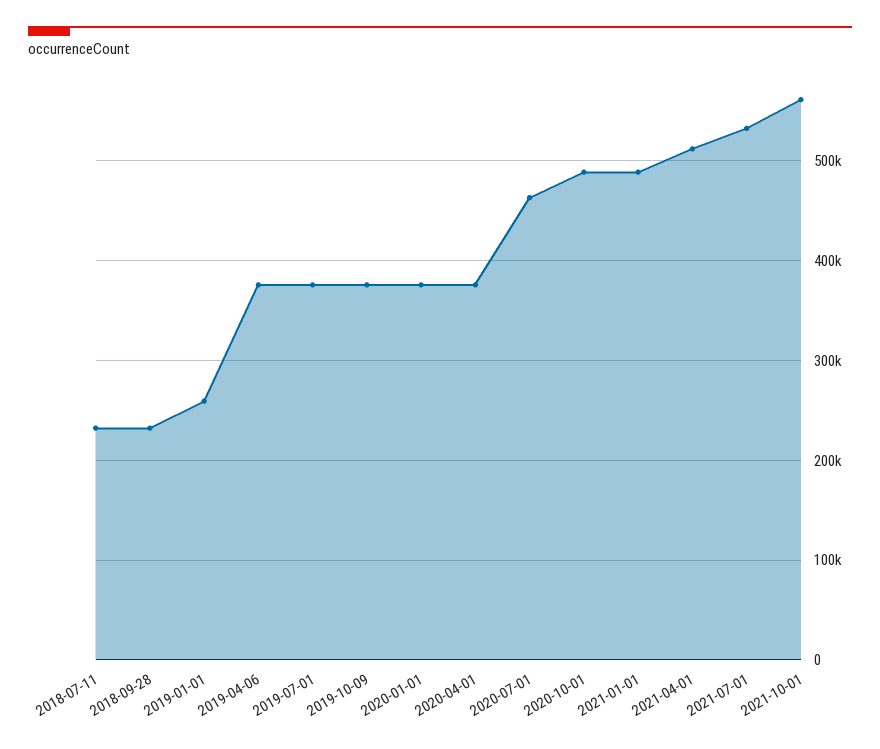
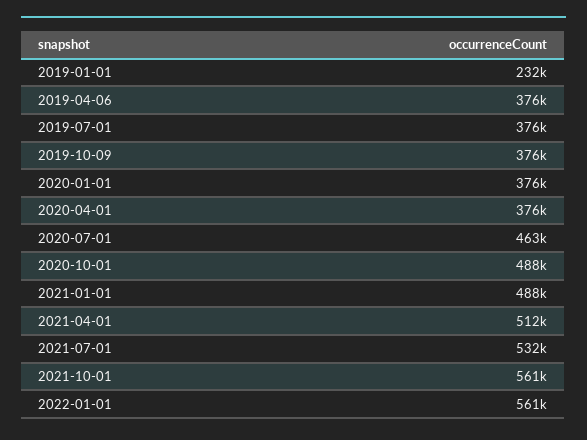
2018-07-11: 230000 -> none
2018-09-28: 230000 -> none
2019-01-01: 260000 -> 232000
2022-01-01: none -> 561000

